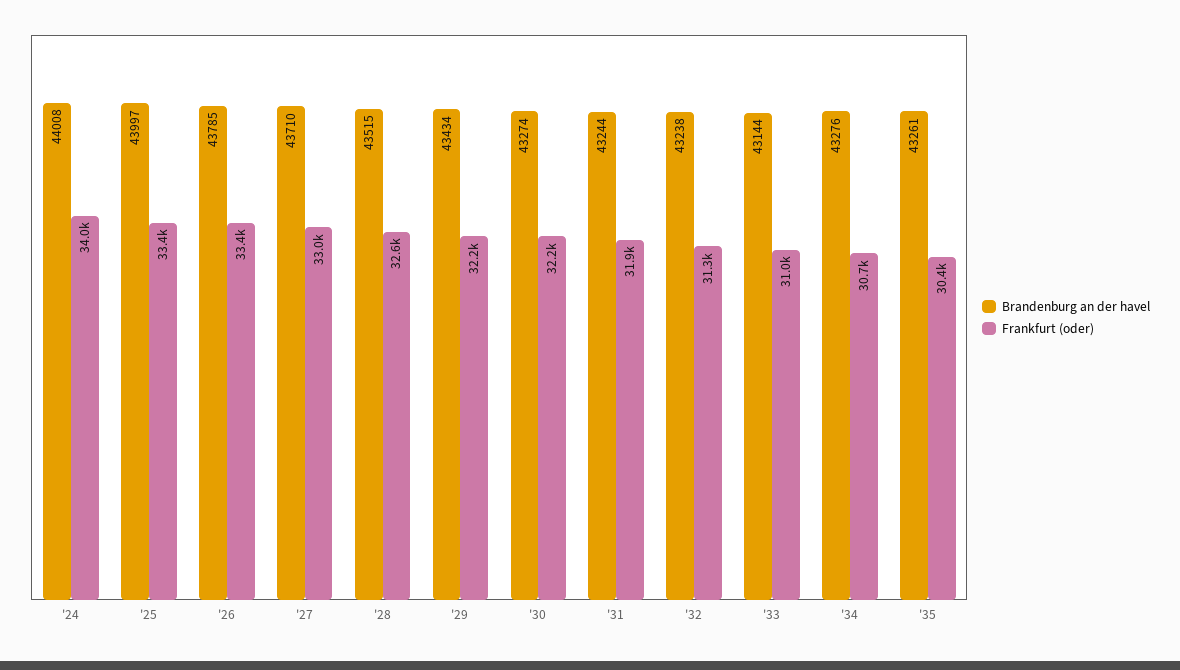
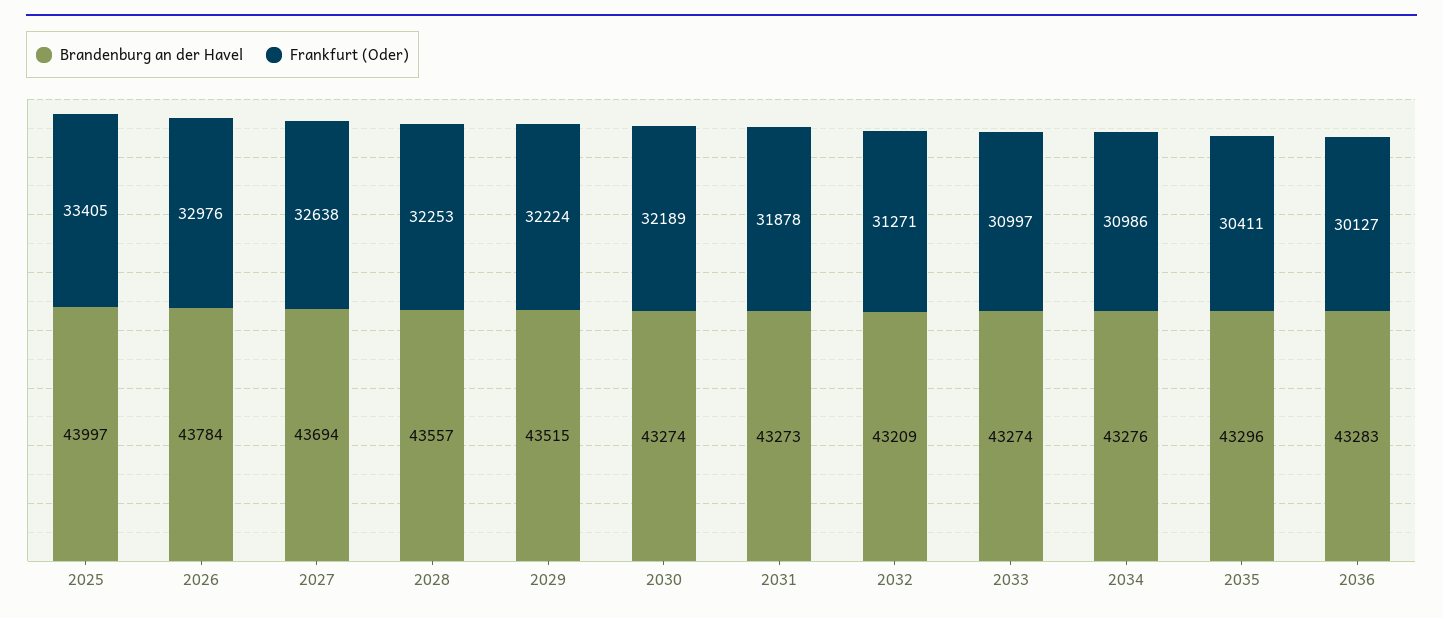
Brandenburg an der havel, '24: 44008 -> none
Frankfurt (oder), '24: 34000 -> none
Brandenburg an der havel, '26: 43785 -> 43784
Frankfurt (oder), '26: 33400 -> 32976
Brandenburg an der havel, '27: 43710 -> 43694
Frankfurt (oder), '27: 33000 -> 32638
Brandenburg an der havel, '28: 43515 -> 43557
Frankfurt (oder), '28: 32600 -> 32253
Brandenburg an der havel, '29: 43434 -> 43515
Brandenburg an der havel, '31: 43244 -> 43273
Brandenburg an der havel, '32: 43238 -> 43209
Brandenburg an der havel, '33: 43144 -> 43274
Frankfurt (oder), '34: 30700 -> 30986
Brandenburg an der havel, '35: 43261 -> 43296
Brandenburg an der havel, 2036: none -> 43283
Frankfurt (oder), 2036: none -> 30127

